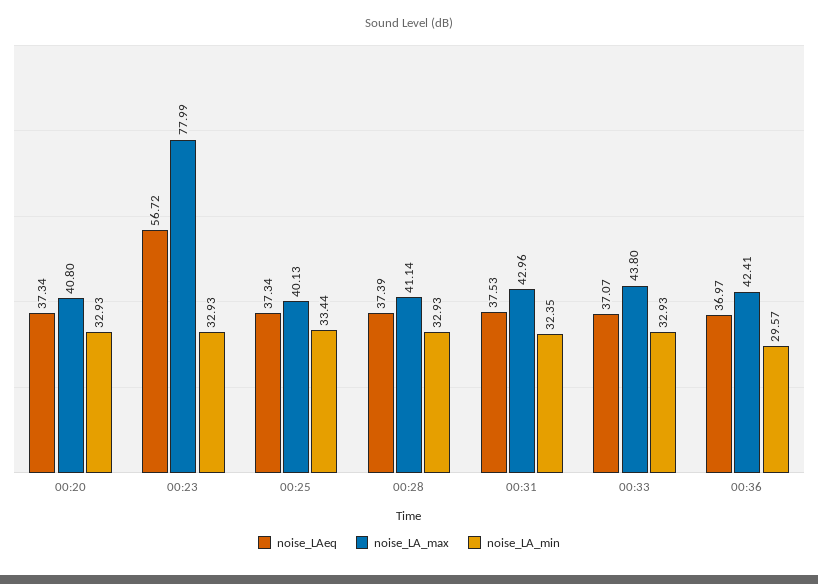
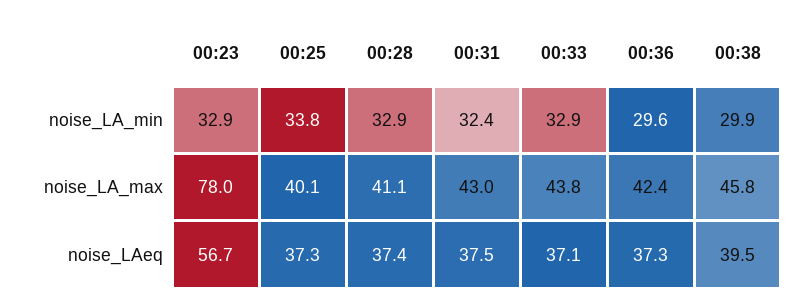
noise_LAeq, 00:20: 37.34 -> none
noise_LA_max, 00:20: 40.8 -> none
noise_LA_min, 00:20: 32.93 -> none
noise_LA_min, 00:25: 33.44 -> 33.8
noise_LAeq, 00:36: 36.97 -> 37.3
noise_LA_min, 00:38: none -> 29.9
noise_LA_max, 00:38: none -> 45.8
noise_LAeq, 00:38: none -> 39.5

